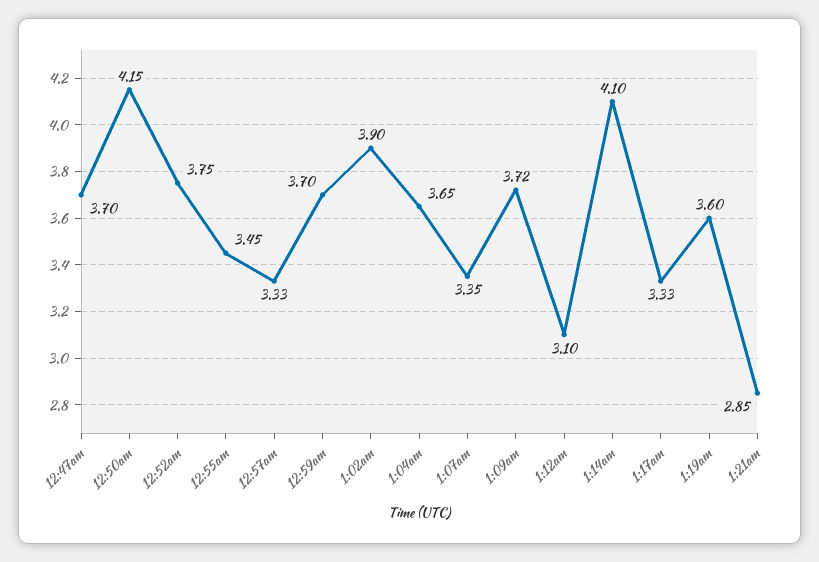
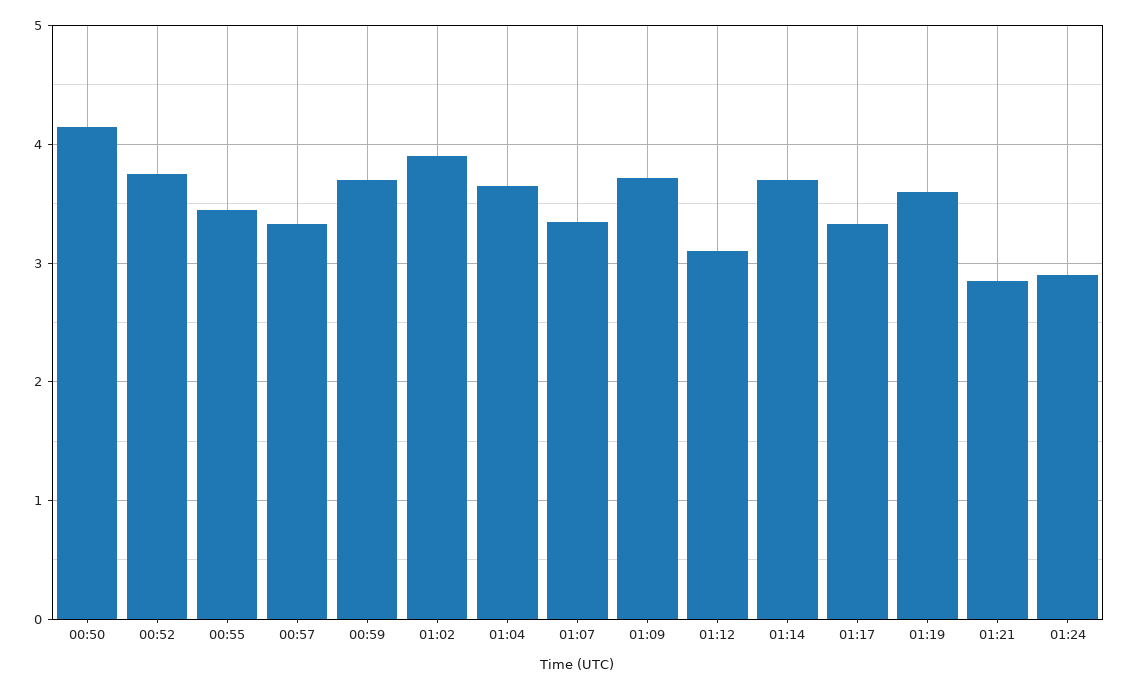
12:47am: 3.7 -> none
1:14am: 4.1 -> 3.7
01:24: none -> 2.9

